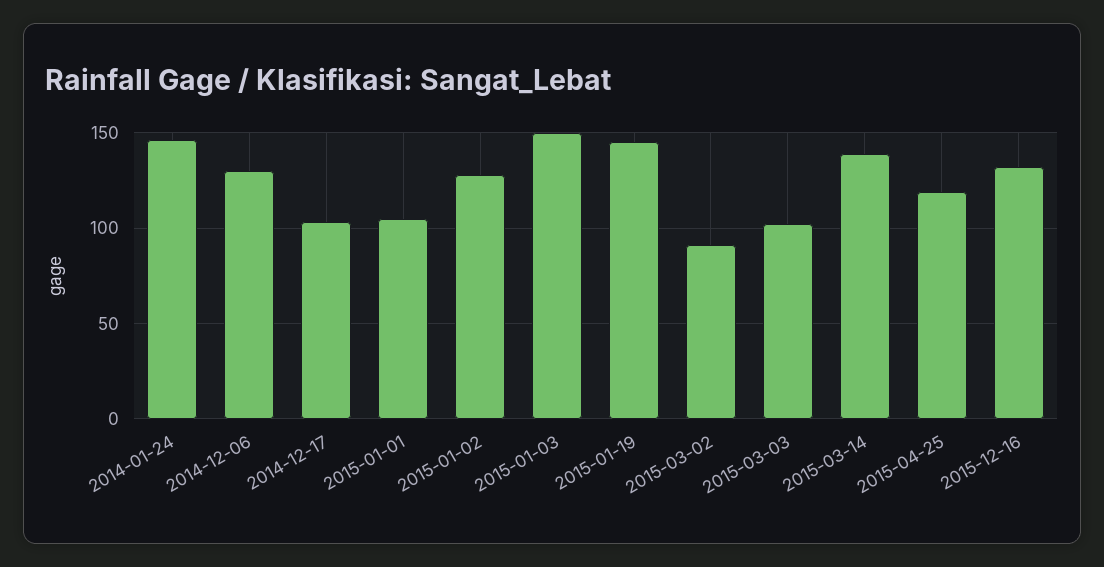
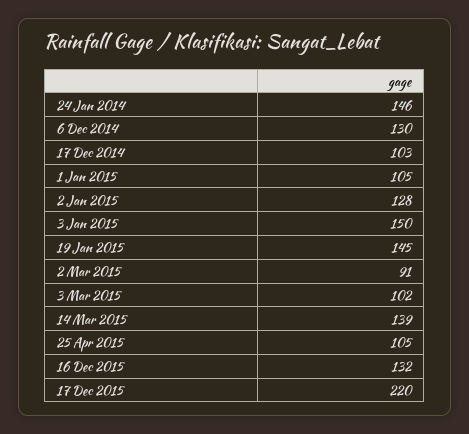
2015-04-25: 120 -> 105
17 Dec 2015: none -> 220

